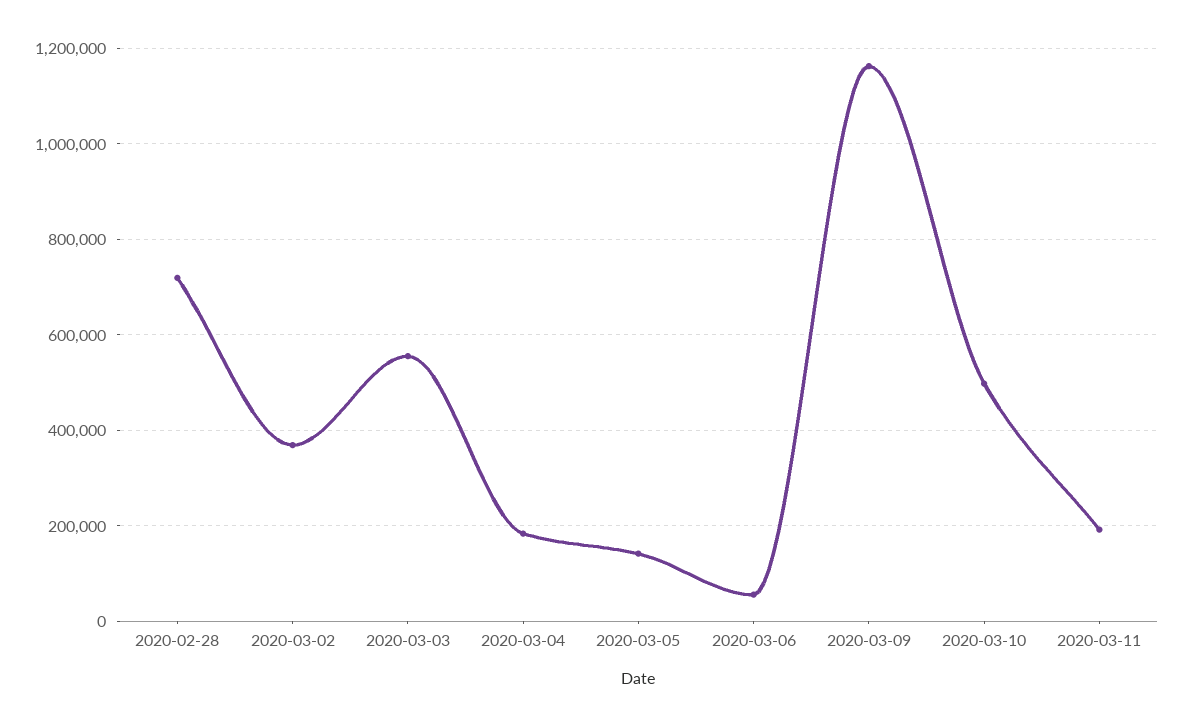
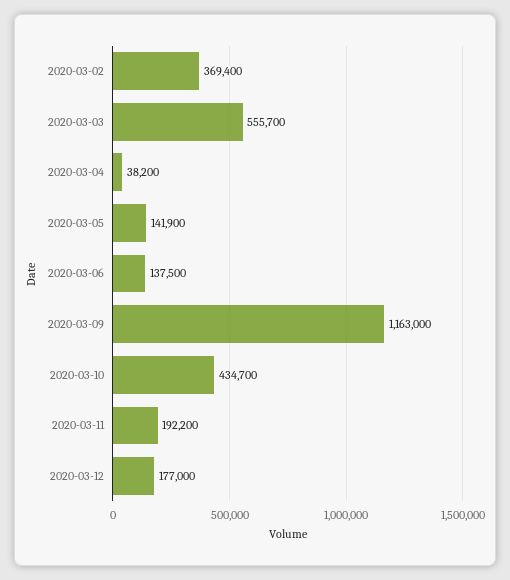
2020-02-28: 720000 -> none
2020-03-04: 180000 -> 38200
2020-03-06: 60000 -> 137500
2020-03-10: 500000 -> 434700
2020-03-12: none -> 177000

